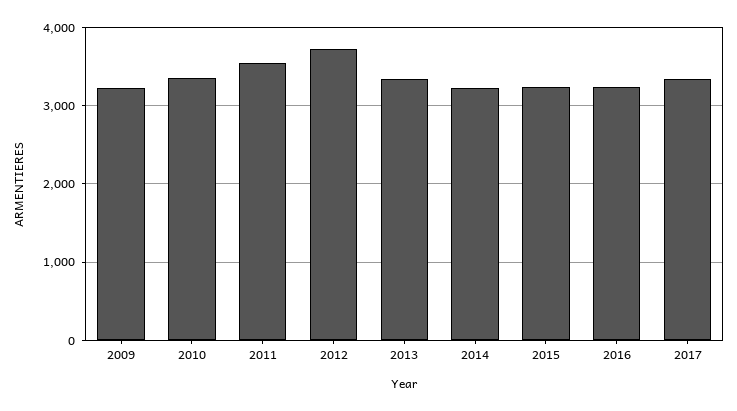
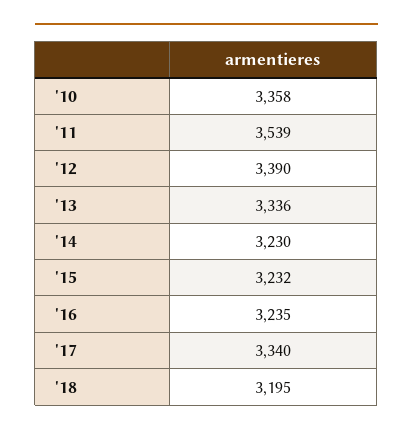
2009: 3200 -> none
2012: 3700 -> 3390
'18: none -> 3195

